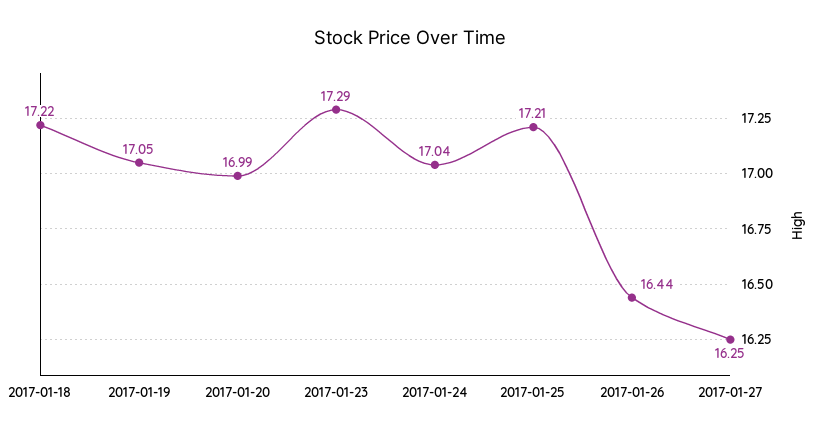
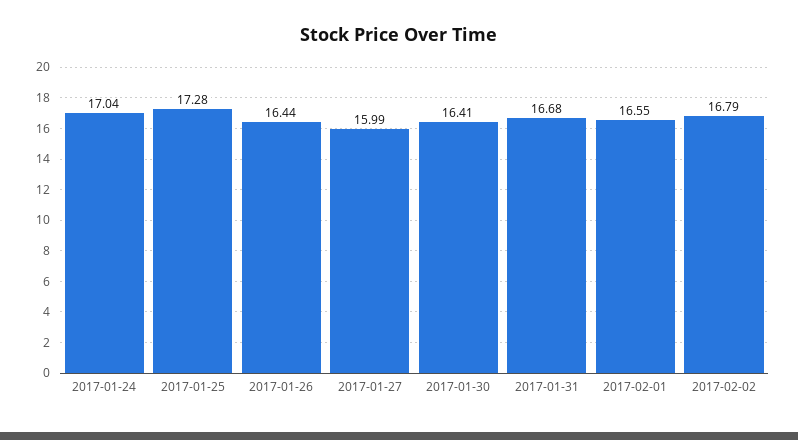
2017-01-18: 17.22 -> none
2017-01-19: 17.05 -> none
2017-01-20: 16.99 -> none
2017-01-23: 17.29 -> none
2017-01-25: 17.21 -> 17.28
2017-01-27: 16.25 -> 15.99
2017-01-30: none -> 16.41
2017-01-31: none -> 16.68
2017-02-01: none -> 16.55
2017-02-02: none -> 16.79

